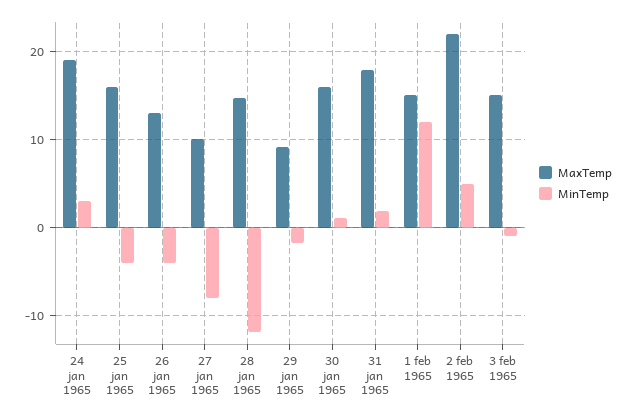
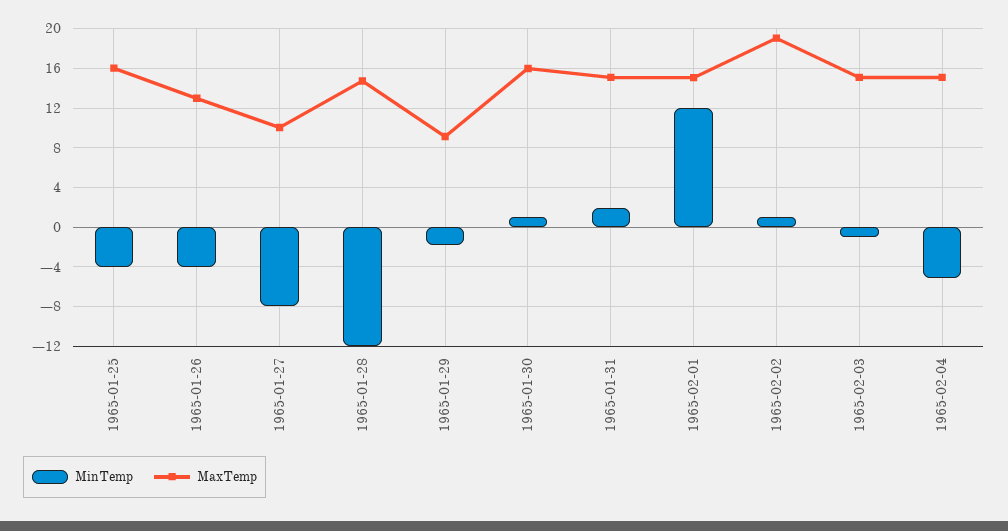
MaxTemp, 24 jan 1965: 19 -> none
MinTemp, 24 jan 1965: 3 -> none
MaxTemp, 31 jan 1965: 18 -> 15
MaxTemp, 2 feb 1965: 22 -> 19
MinTemp, 2 feb 1965: 5 -> 1
MinTemp, 1965-02-04: none -> -5
MaxTemp, 1965-02-04: none -> 15

